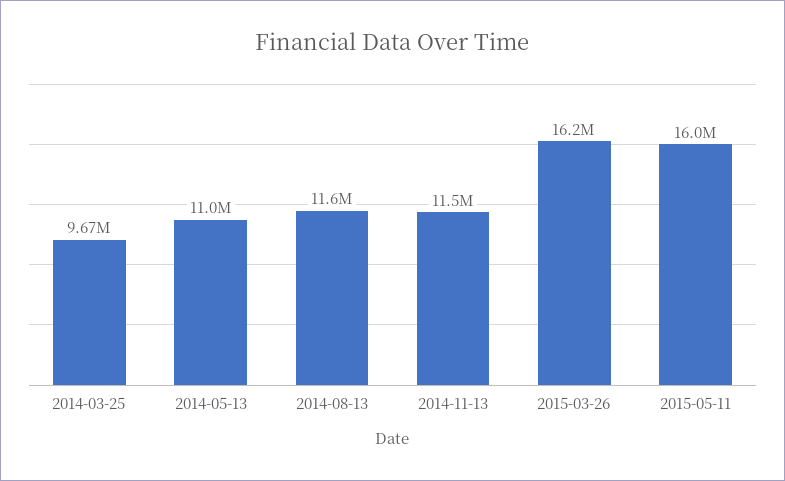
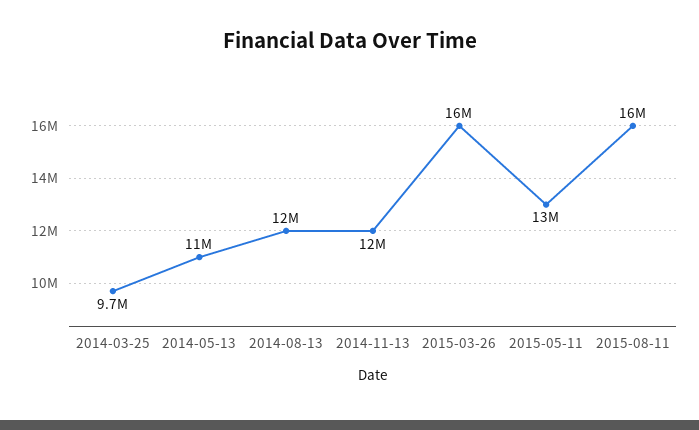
2015-05-11: 16000000 -> 13000000
2015-08-11: none -> 16000000

